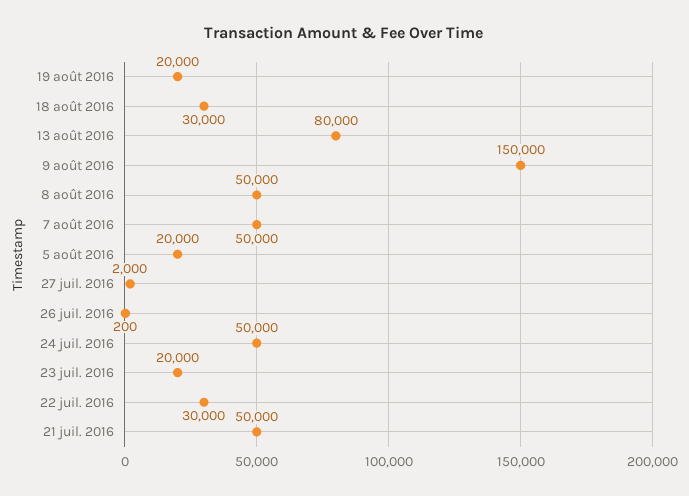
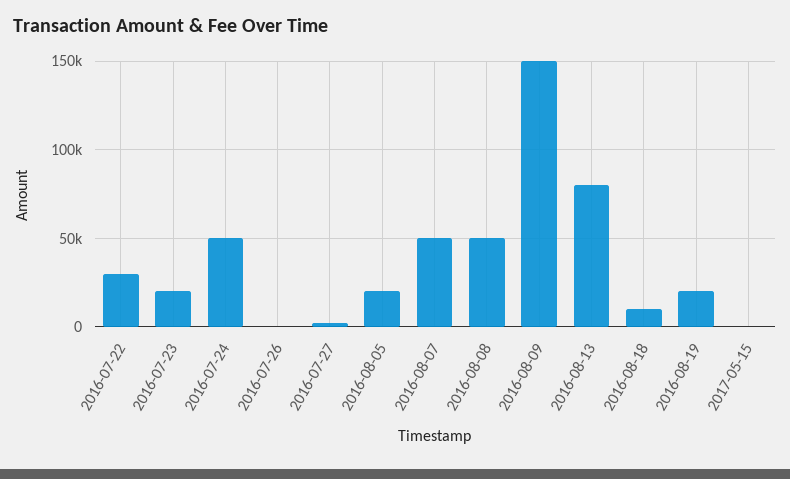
18 août 2016: 30000 -> 10000
21 juil. 2016: 50000 -> none
2017-05-15: none -> 0

